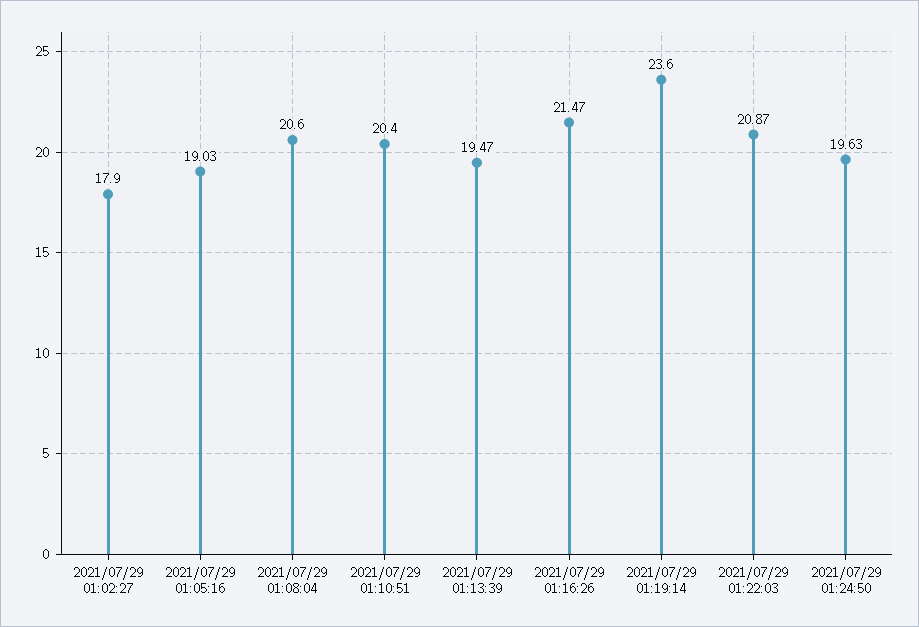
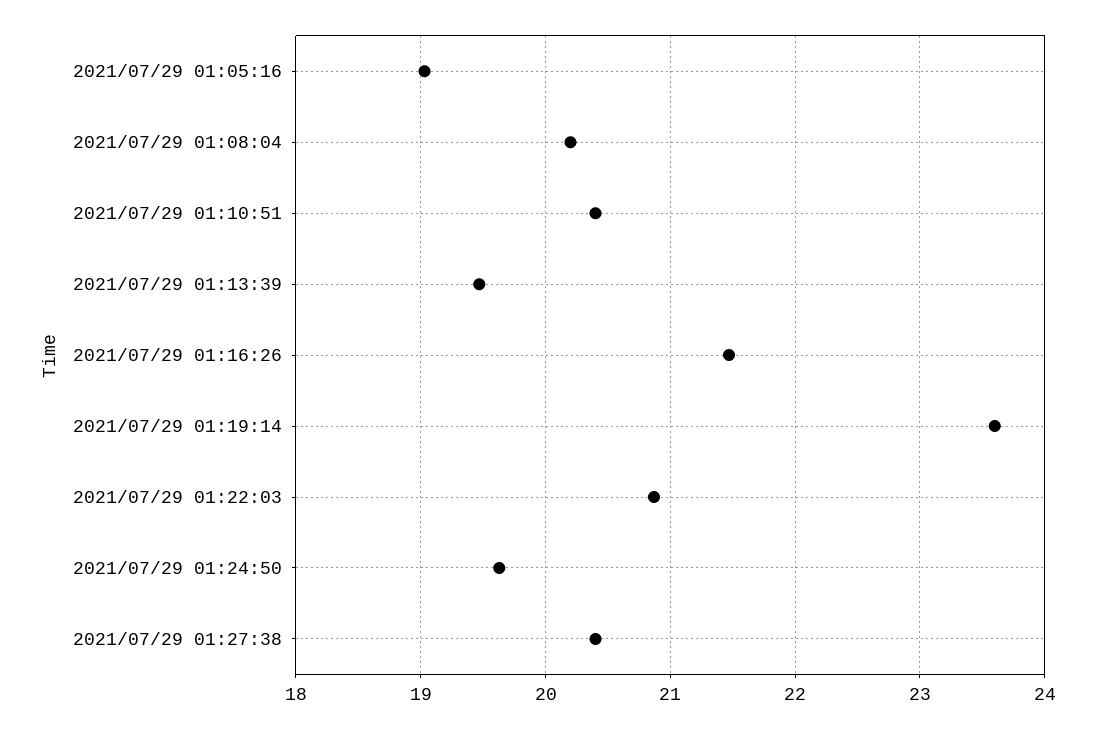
2021/07/29 01:02:27: 17.9 -> none
2021/07/29 01:08:04: 20.6 -> 20.2
2021/07/29 01:27:38: none -> 20.4

